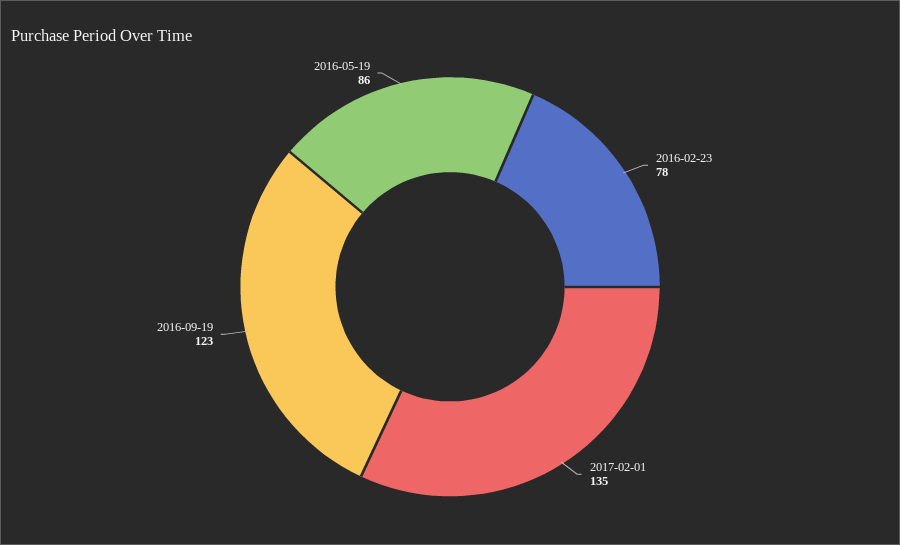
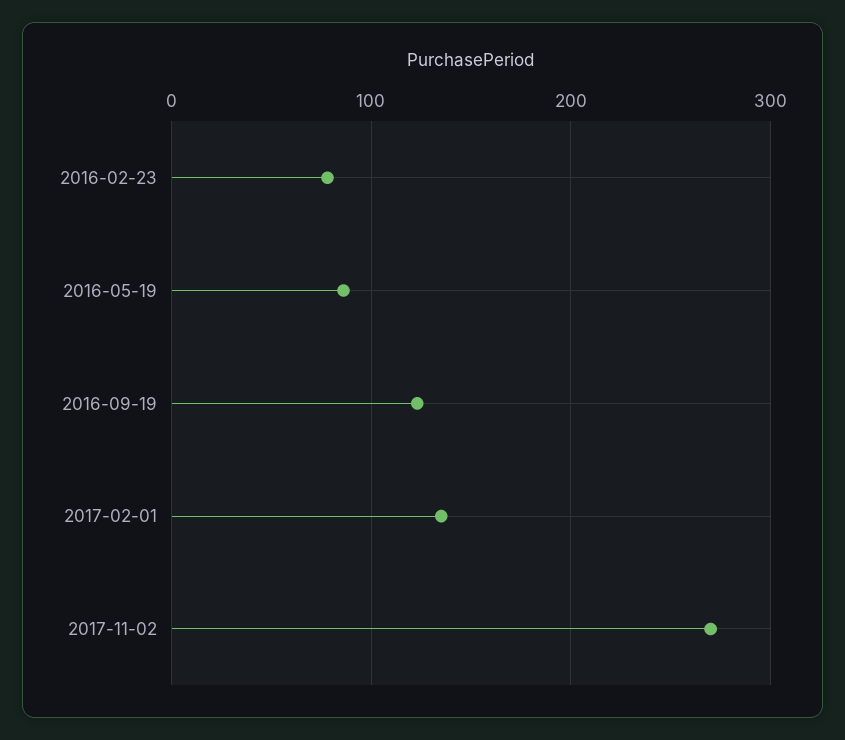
2017-11-02: none -> 270

